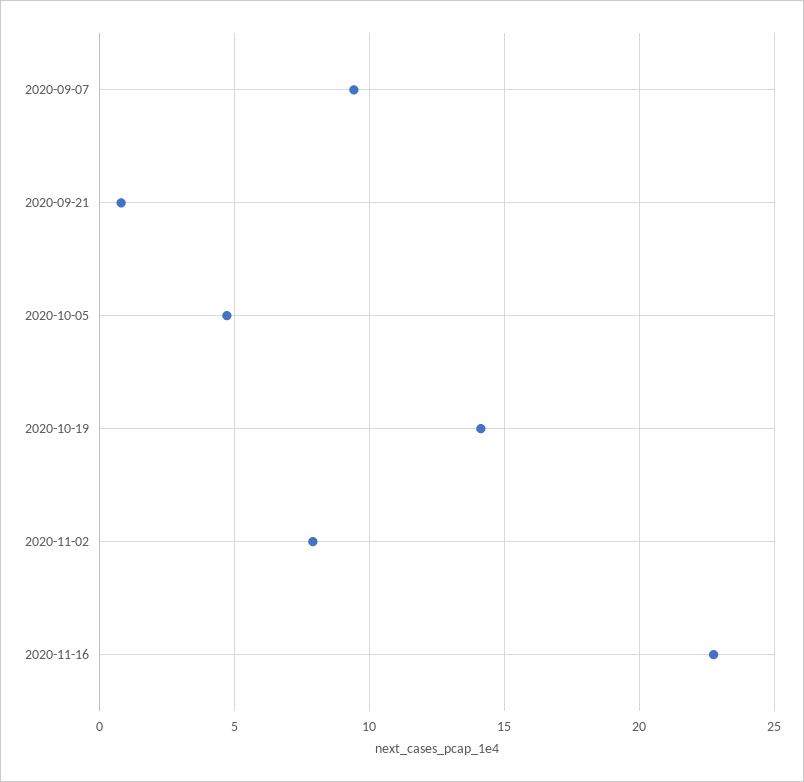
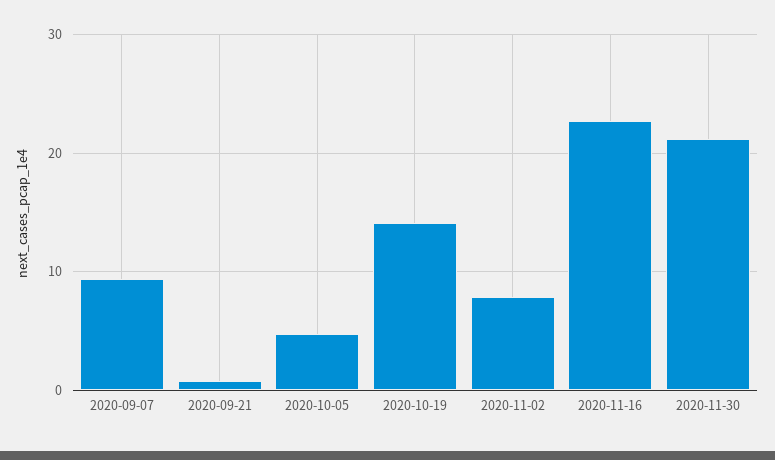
2020-11-30: none -> 21

